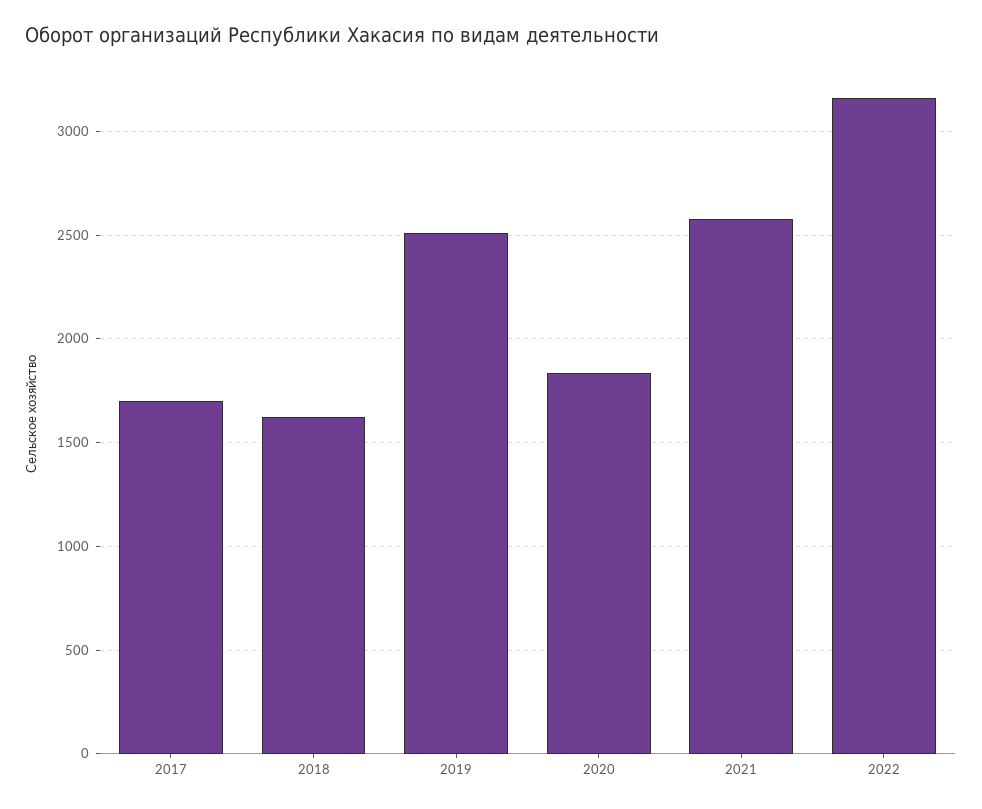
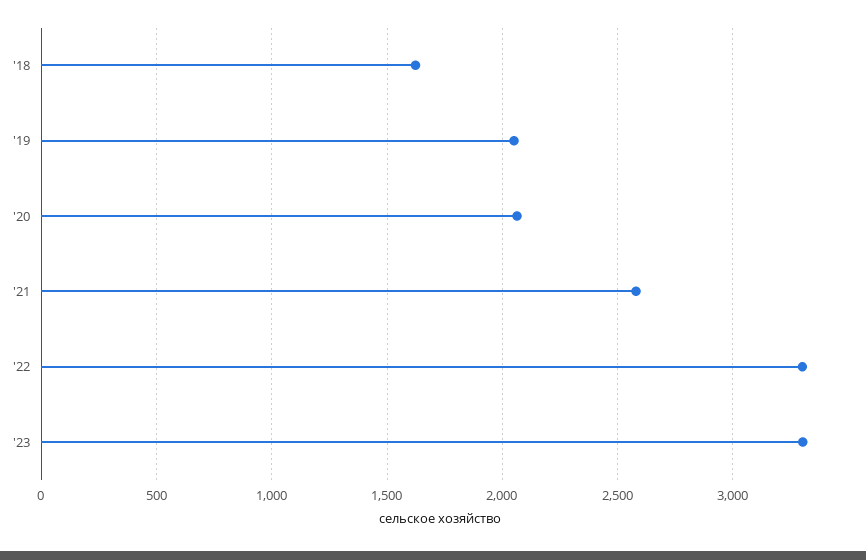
2017: 1700 -> none
2019: 2500 -> 2050
2020: 1850 -> 2050
2022: 3150 -> 3300
'23: none -> 3300

